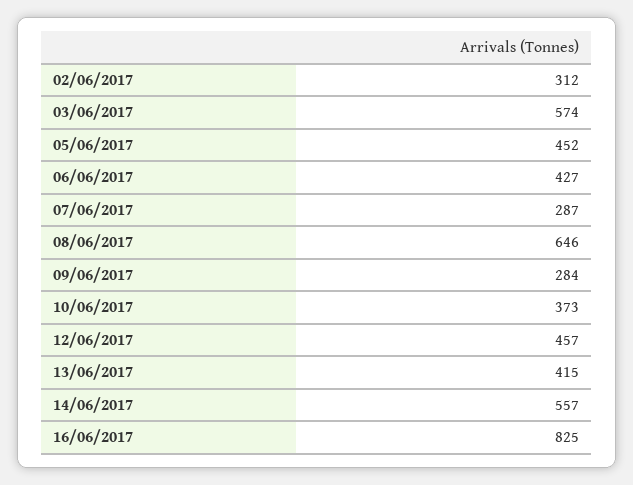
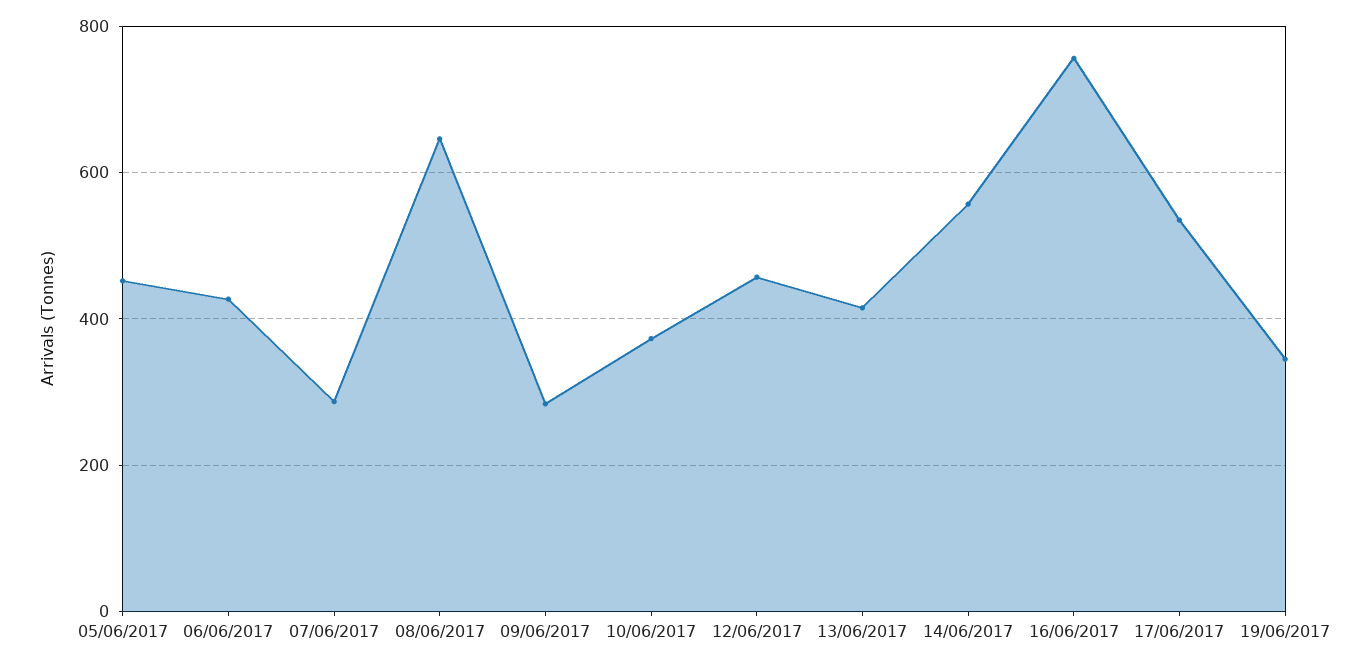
02/06/2017: 312 -> none
03/06/2017: 574 -> none
16/06/2017: 825 -> 760
17/06/2017: none -> 540
19/06/2017: none -> 340

